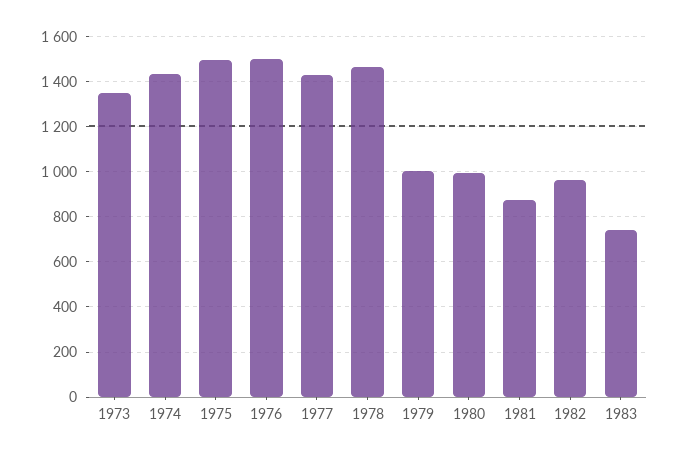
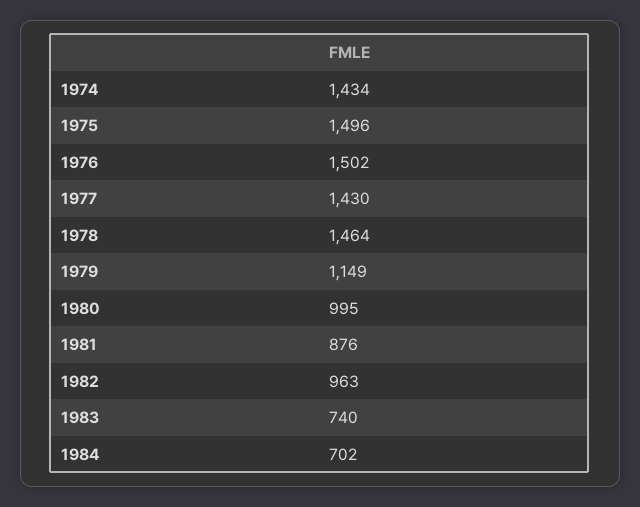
1973: 1350 -> none
1979: 1000 -> 1149
1984: none -> 702

